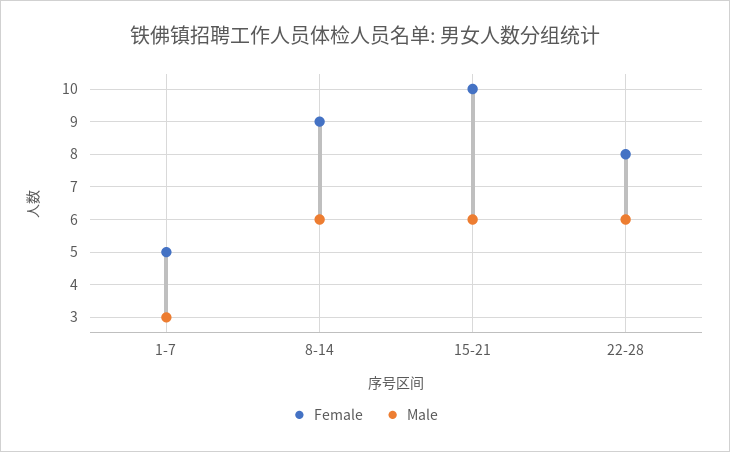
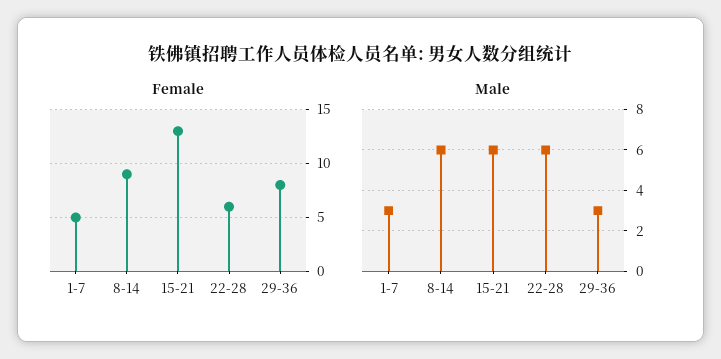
Female, 15-21: 10 -> 13
Female, 22-28: 8 -> 6
Female, 29-36: none -> 8
Male, 29-36: none -> 3

